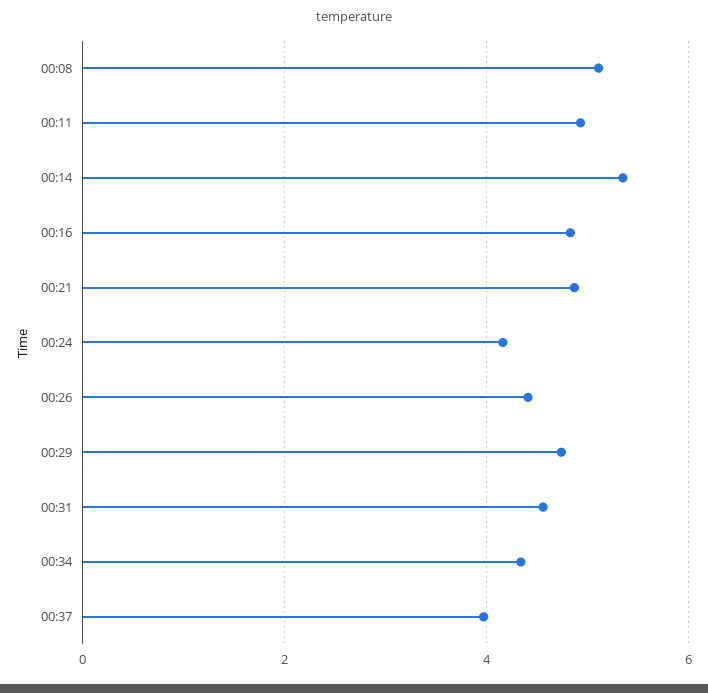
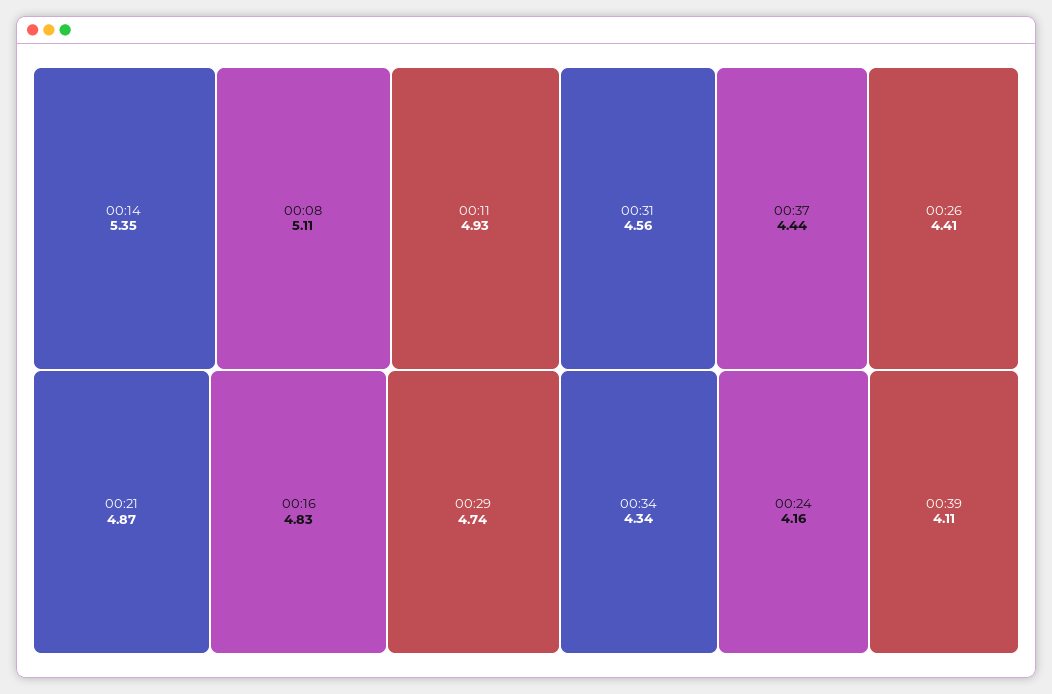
00:37: 4 -> 4.44
00:39: none -> 4.11

